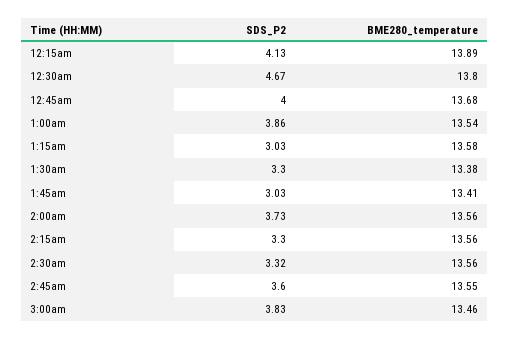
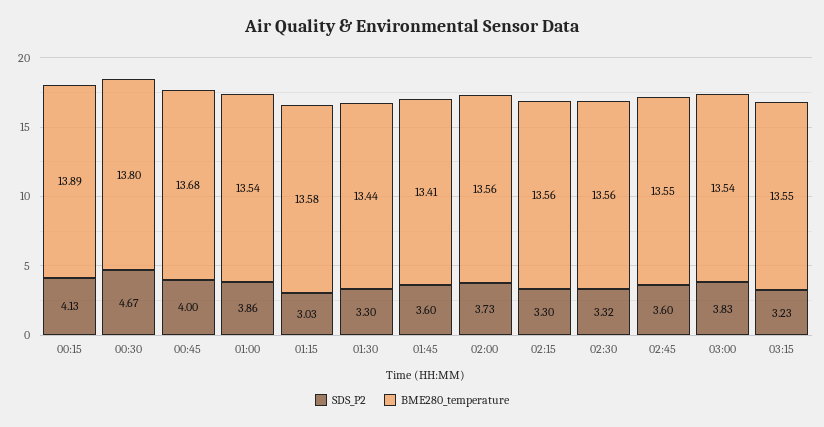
BME280_temperature, 1:30am: 13.38 -> 13.44
SDS_P2, 1:45am: 3.03 -> 3.6
BME280_temperature, 3:00am: 13.46 -> 13.54
SDS_P2, 03:15: none -> 3.23
BME280_temperature, 03:15: none -> 13.55

